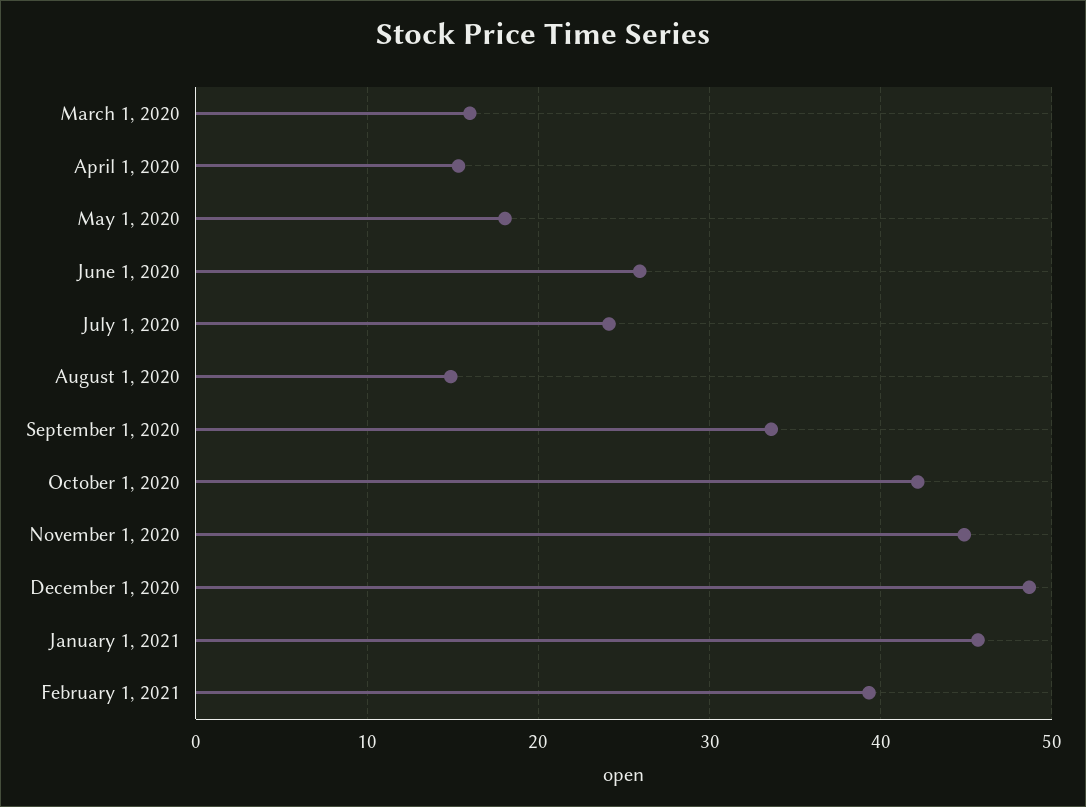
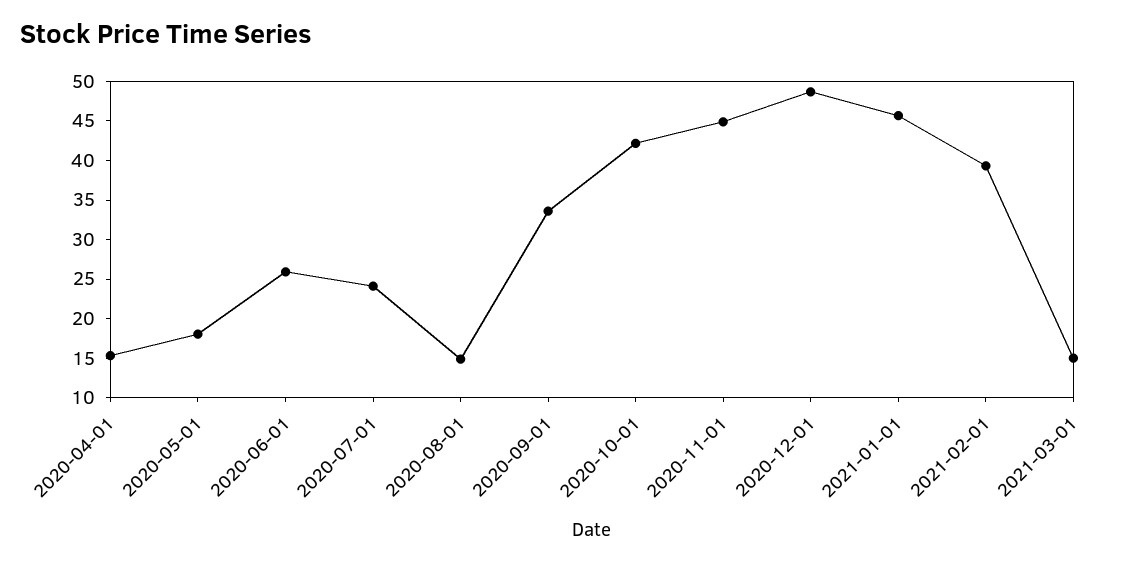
March 1, 2020: 16 -> none
2021-03-01: none -> 15

